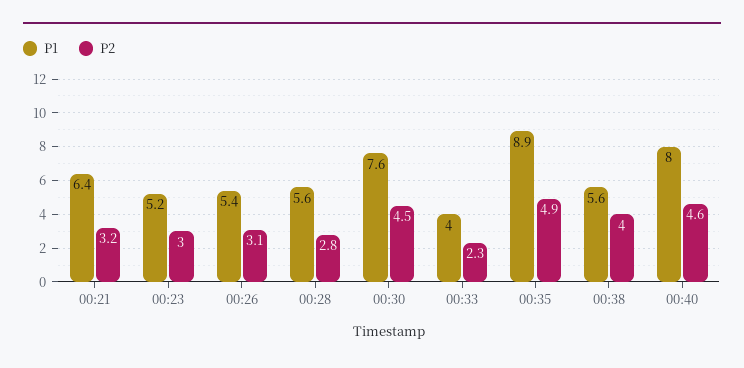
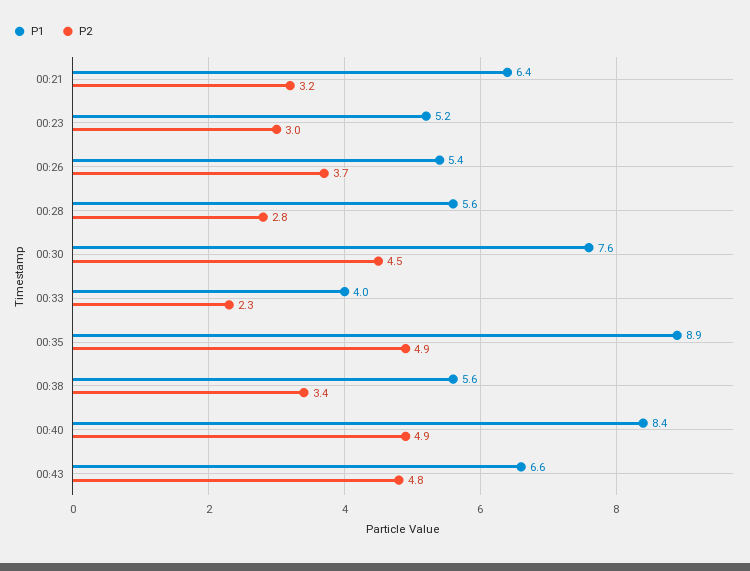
P2, 00:26: 3.1 -> 3.7
P2, 00:38: 4 -> 3.4
P1, 00:40: 8 -> 8.4
P2, 00:40: 4.6 -> 4.9
P1, 00:43: none -> 6.6
P2, 00:43: none -> 4.8

